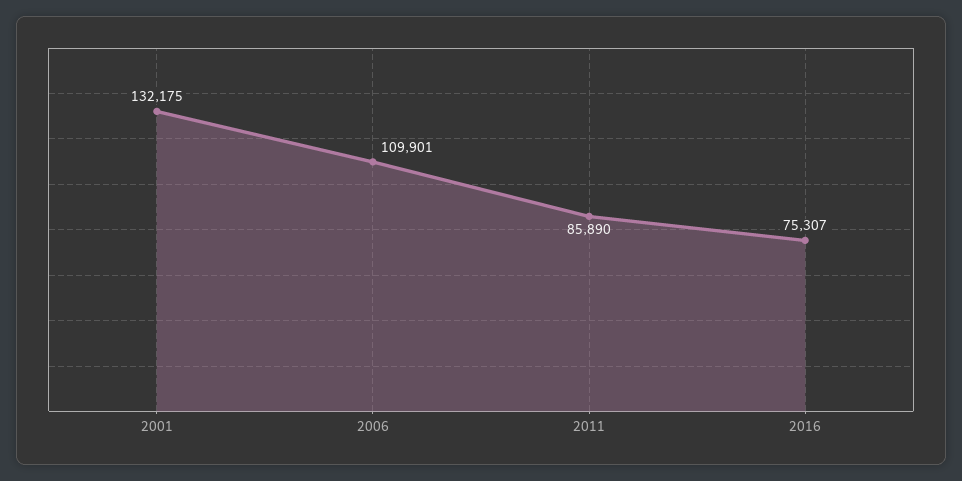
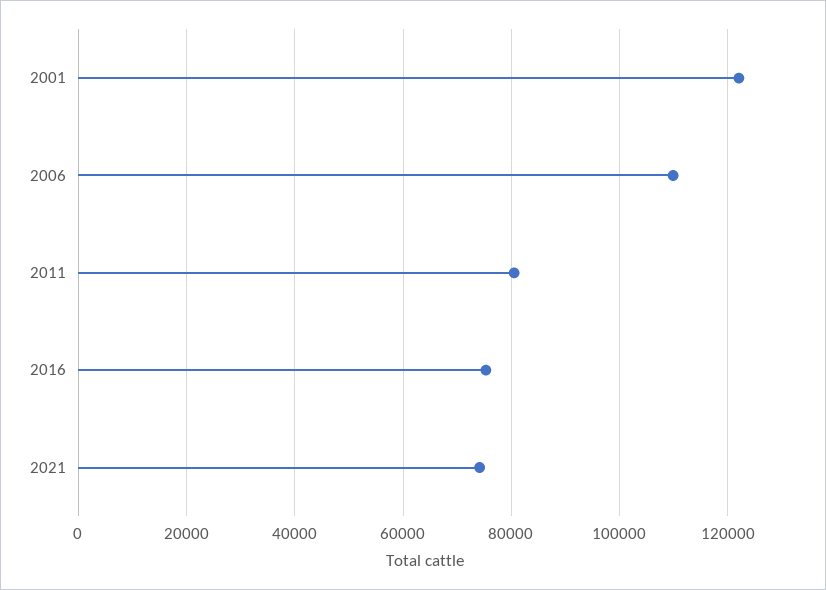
2001: 132175 -> 122000
2011: 85890 -> 80000
2021: none -> 74000

